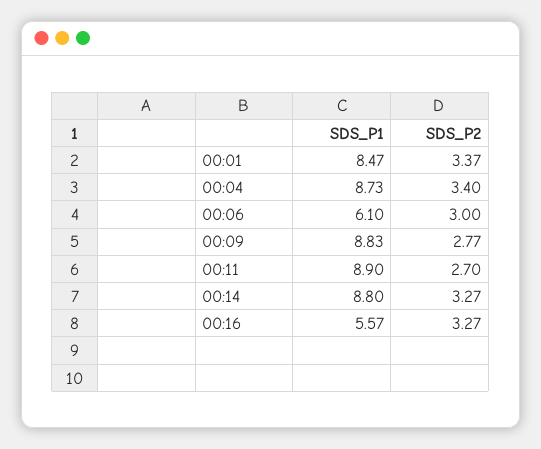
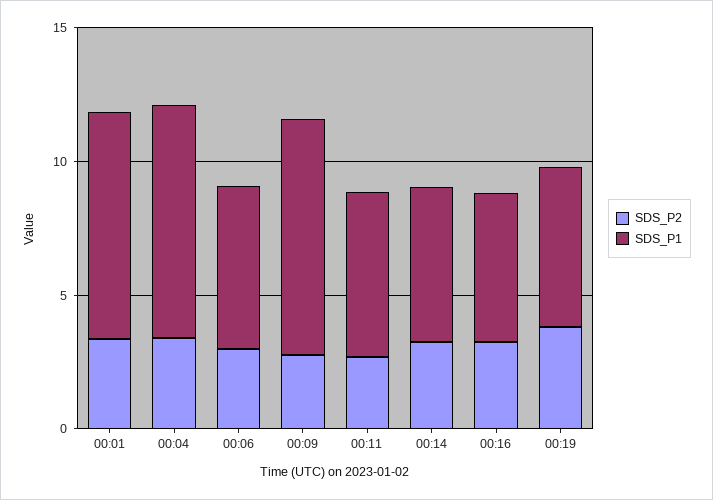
SDS_P1, 00:11: 8.9 -> 6
SDS_P1, 00:14: 8.8 -> 6
SDS_P2, 00:19: none -> 4
SDS_P1, 00:19: none -> 6

